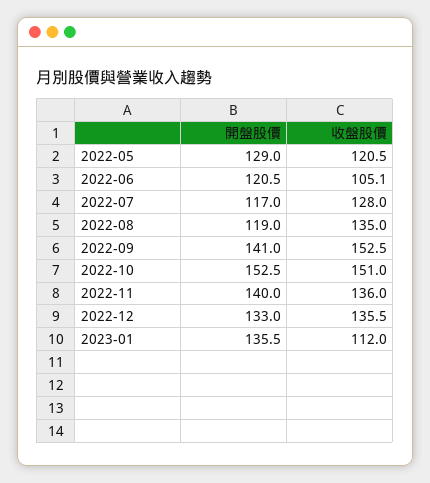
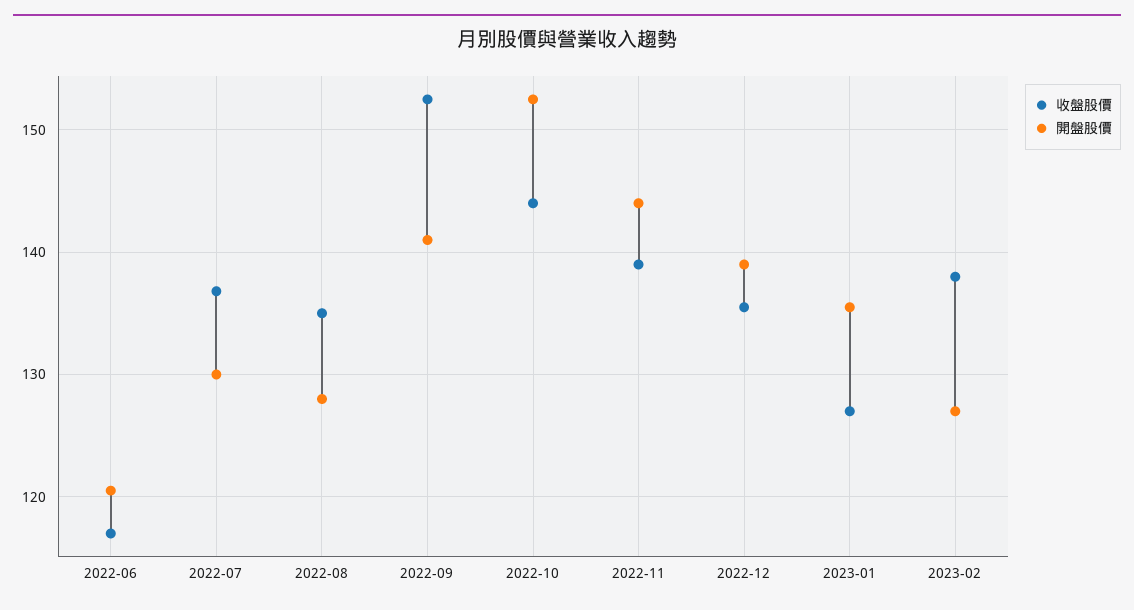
開盤股價, 2022-05: 129 -> none
收盤股價, 2022-05: 120.5 -> none
收盤股價, 2022-06: 105.1 -> 117
開盤股價, 2022-07: 117 -> 130
收盤股價, 2022-07: 128 -> 137
開盤股價, 2022-08: 119 -> 128
收盤股價, 2022-10: 151 -> 144
開盤股價, 2022-11: 140 -> 144
收盤股價, 2022-11: 136 -> 139
開盤股價, 2022-12: 133 -> 139
收盤股價, 2023-01: 112 -> 127
收盤股價, 2023-02: none -> 138
開盤股價, 2023-02: none -> 127

